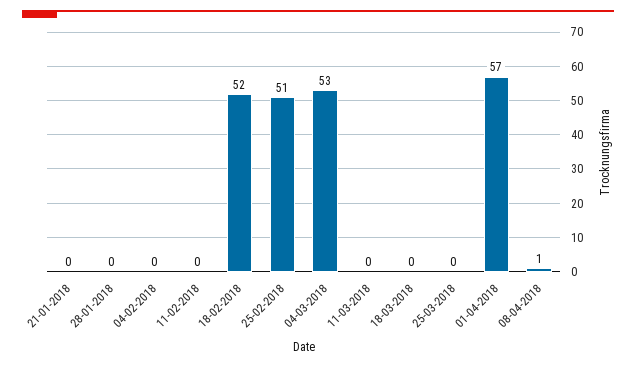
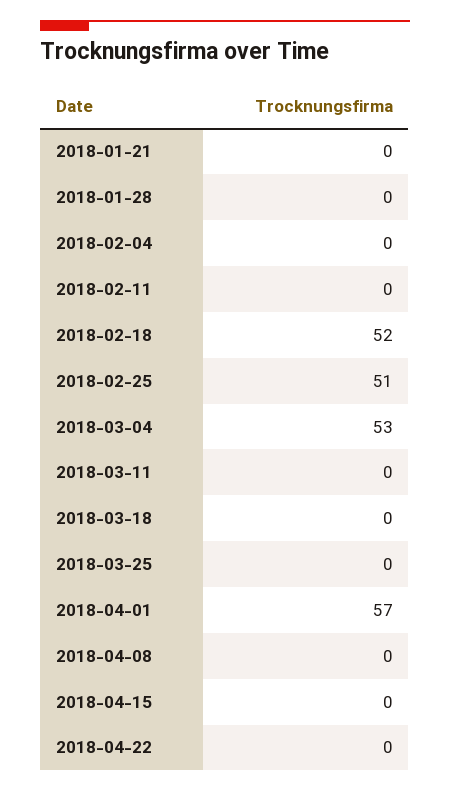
08-04-2018: 1 -> 0
2018-04-15: none -> 0
2018-04-22: none -> 0

